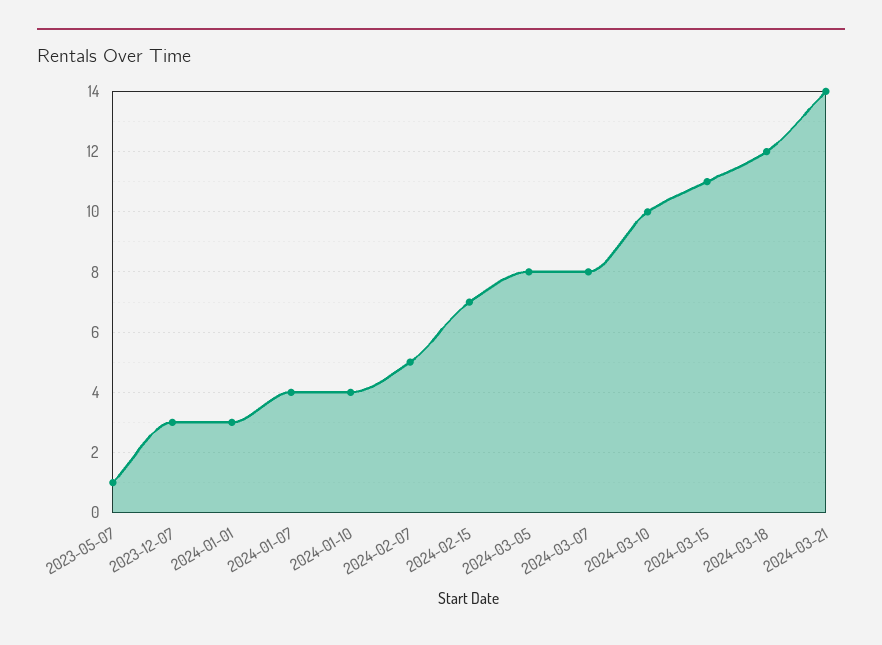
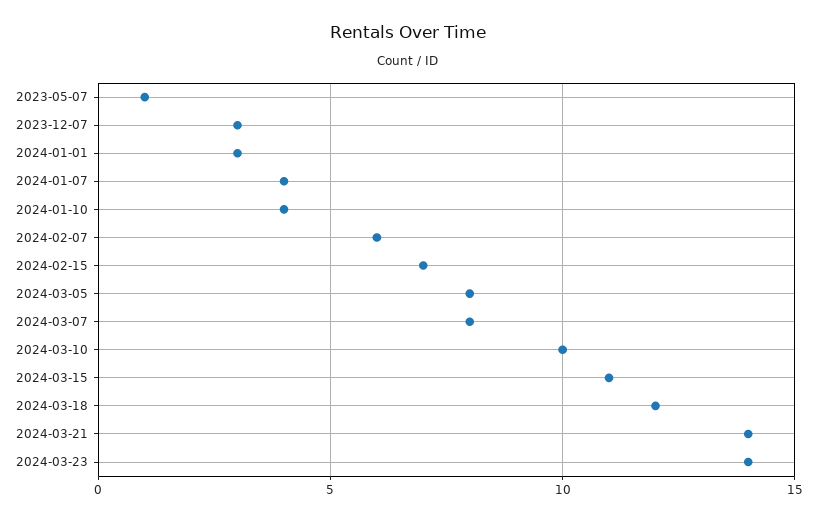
2024-02-07: 5 -> 6
2024-03-23: none -> 14

